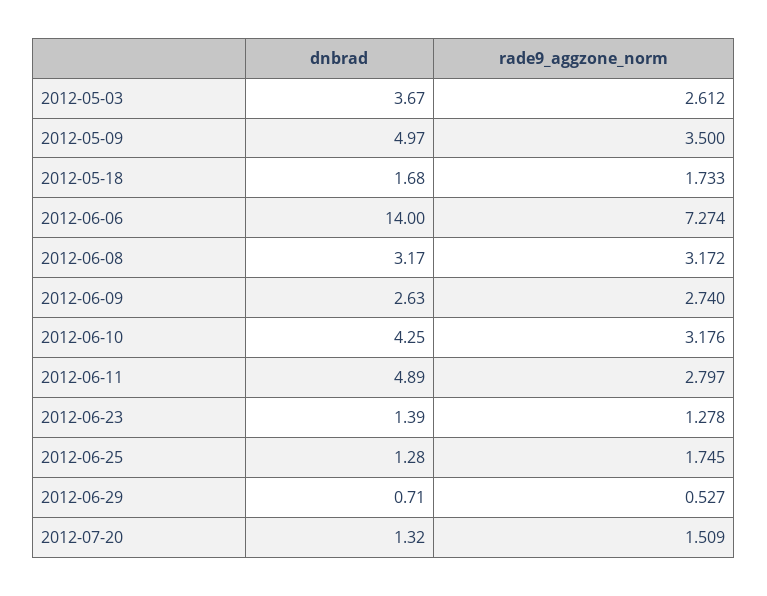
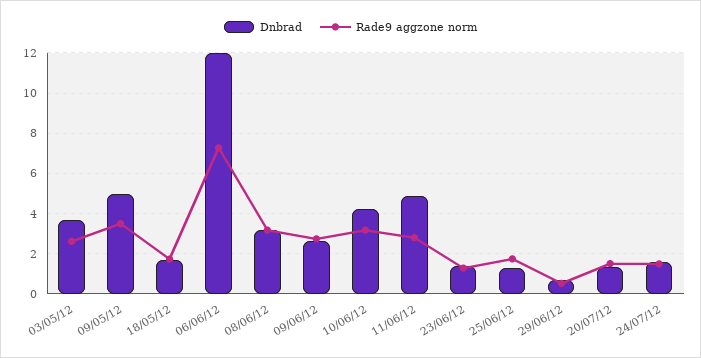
dnbrad, 2012-06-06: 14 -> 12
dnbrad, 24/07/12: none -> 1.5
rade9_aggzone_norm, 24/07/12: none -> 1.5

